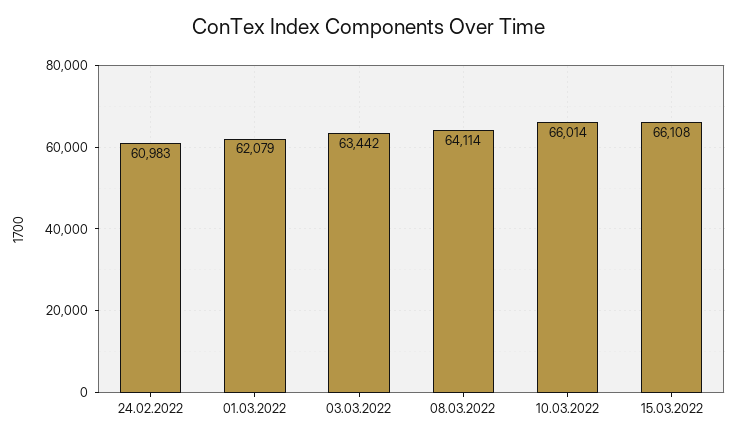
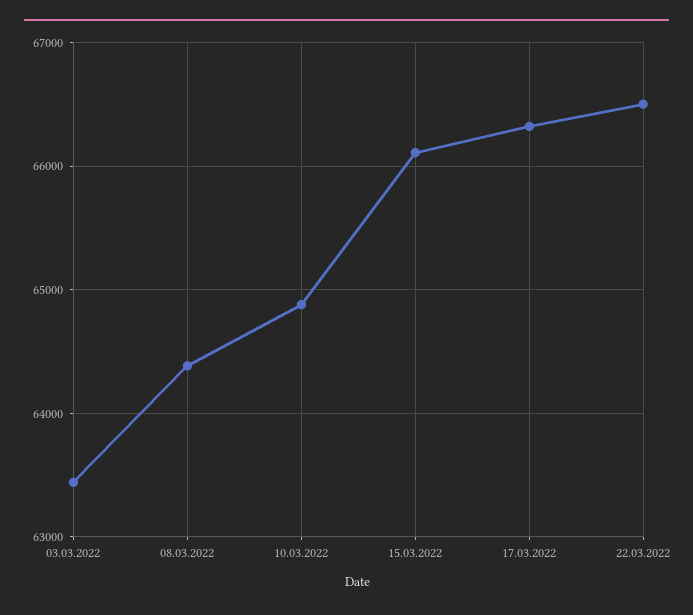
24.02.2022: 60983 -> none
01.03.2022: 62079 -> none
08.03.2022: 64114 -> 64400
10.03.2022: 66014 -> 64900
17.03.2022: none -> 66300
22.03.2022: none -> 66500

